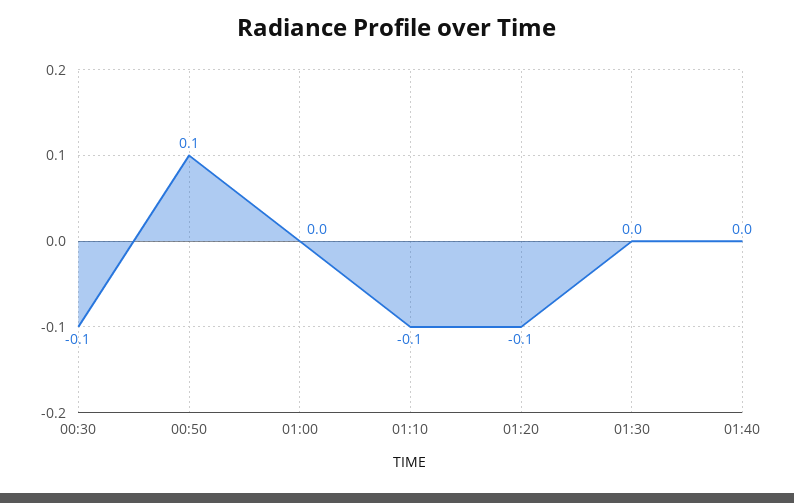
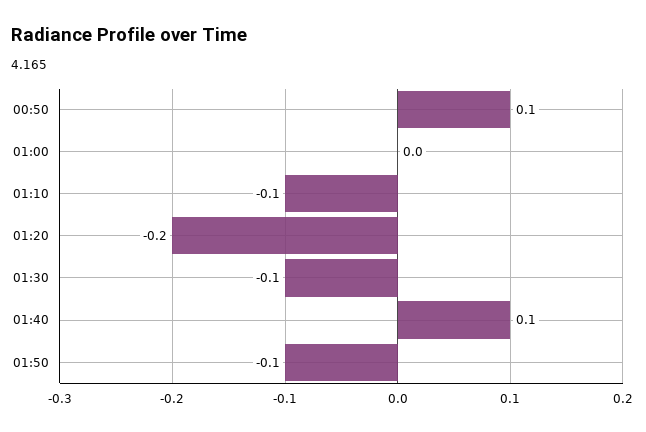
00:30: -0.1 -> none
01:20: -0.1 -> -0.2
01:30: 0 -> -0.1
01:40: 0 -> 0.1
01:50: none -> -0.1

